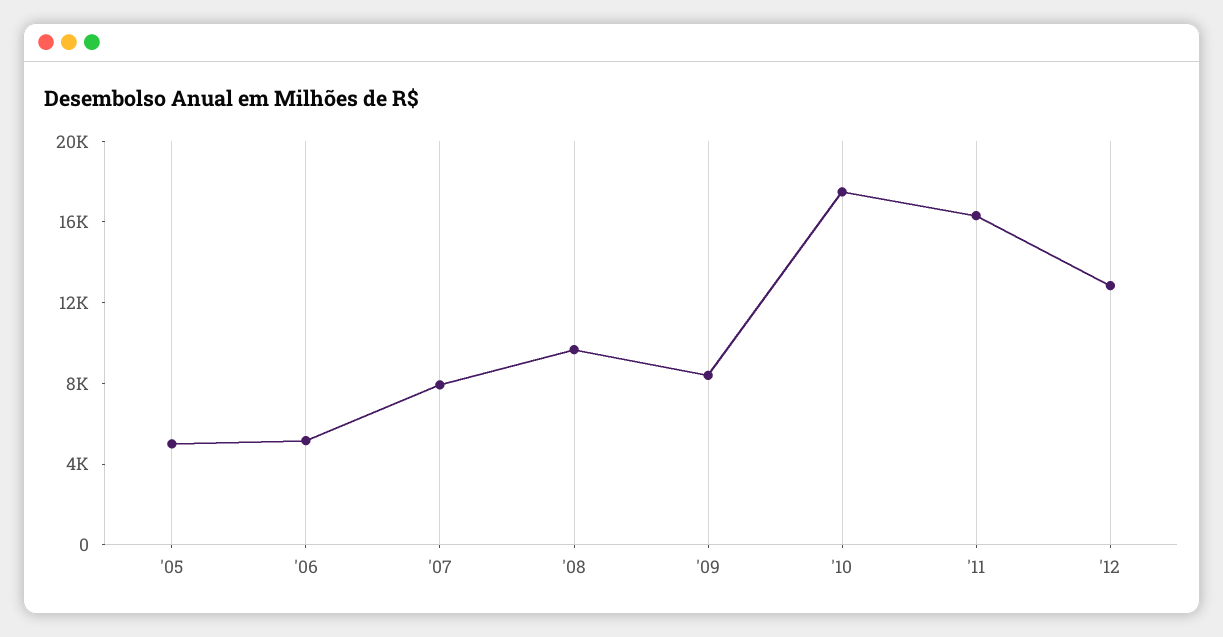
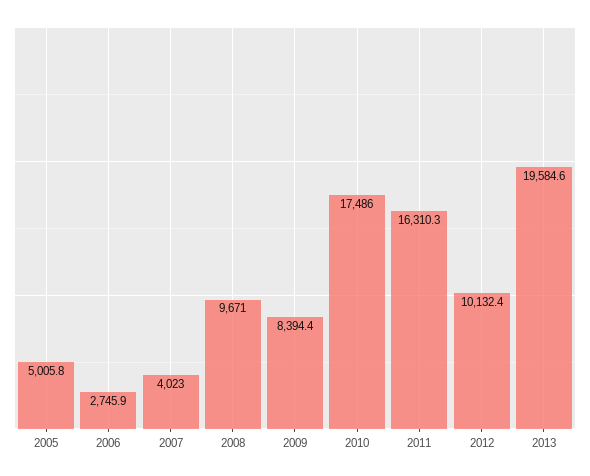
'06: 5000 -> 2745.9
'07: 8000 -> 4023
'12: 13000 -> 10132.4
2013: none -> 19584.6

